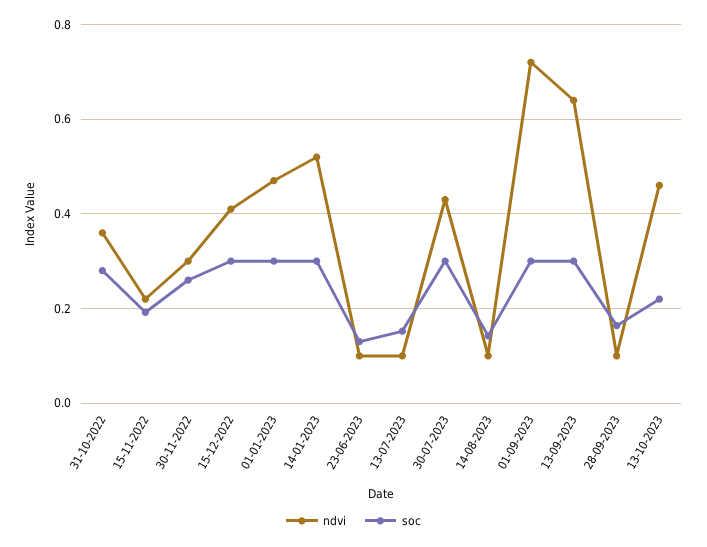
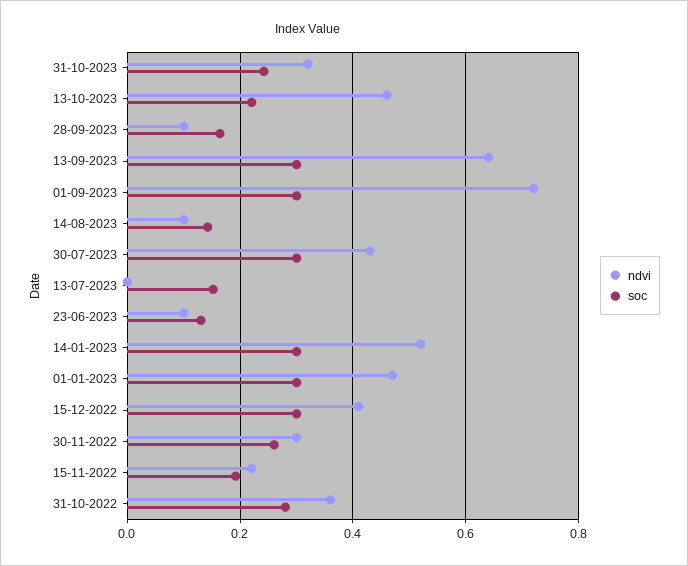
ndvi, 13-07-2023: 0.1 -> 0
ndvi, 31-10-2023: none -> 0.32
soc, 31-10-2023: none -> 0.24

